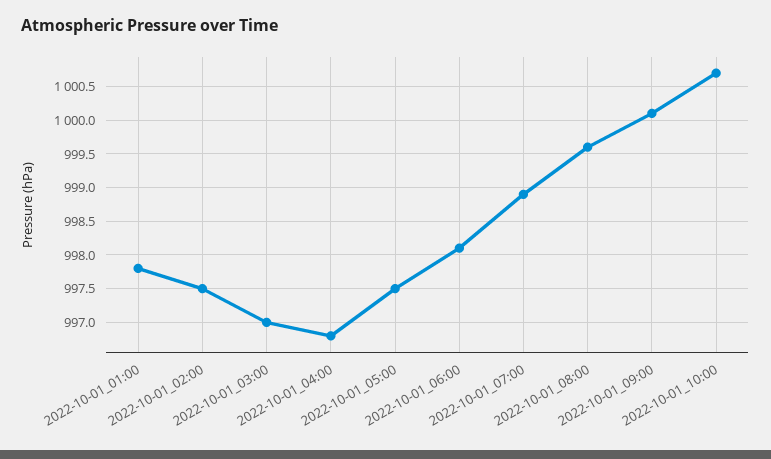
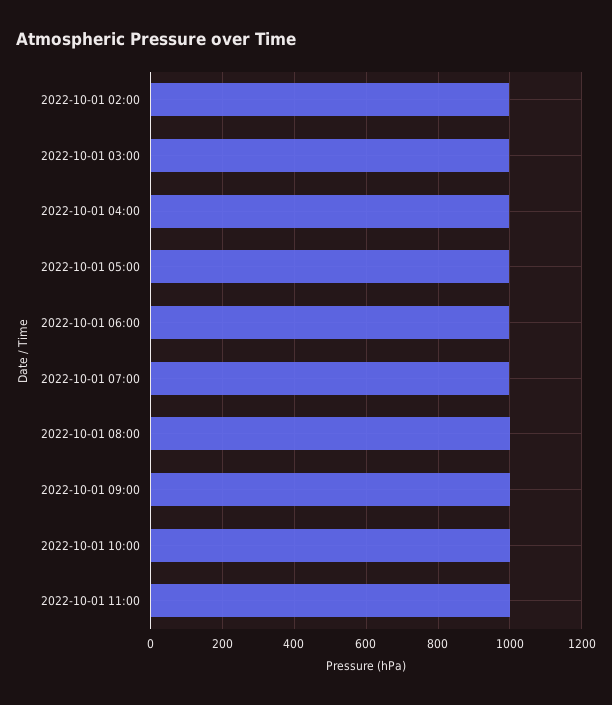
2022-10-01_01:00: 997.8 -> none
2022-10-01 11:00: none -> 1000

